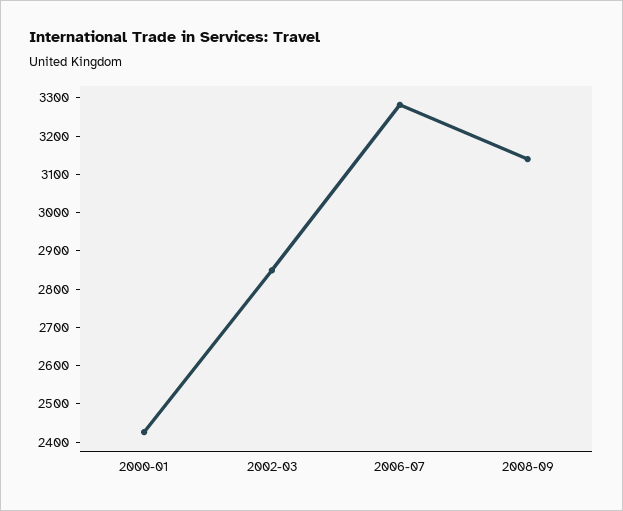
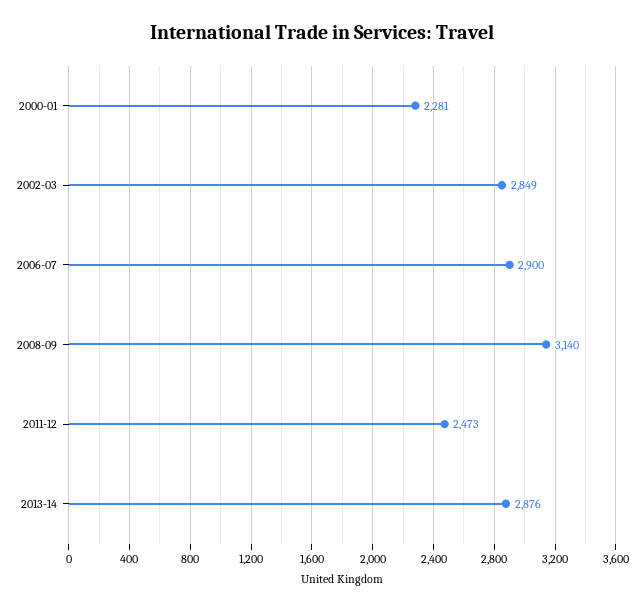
2000-01: 2425 -> 2281
2006-07: 3275 -> 2900
2011-12: none -> 2473
2013-14: none -> 2876

